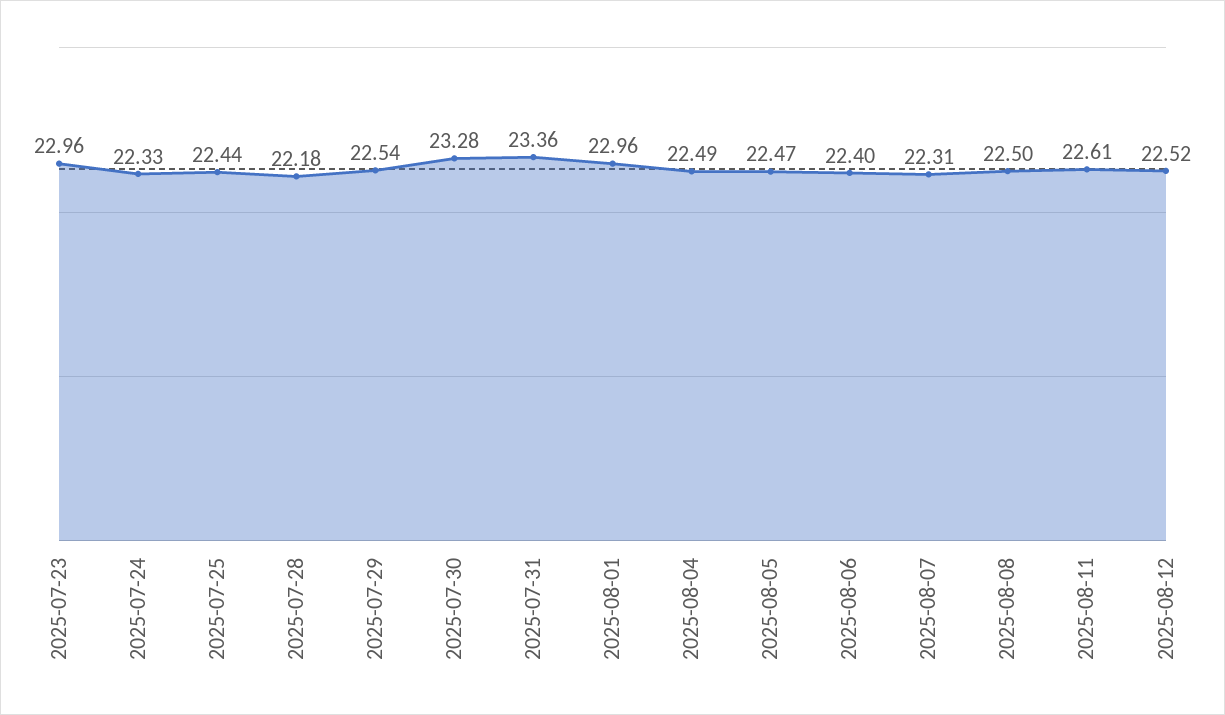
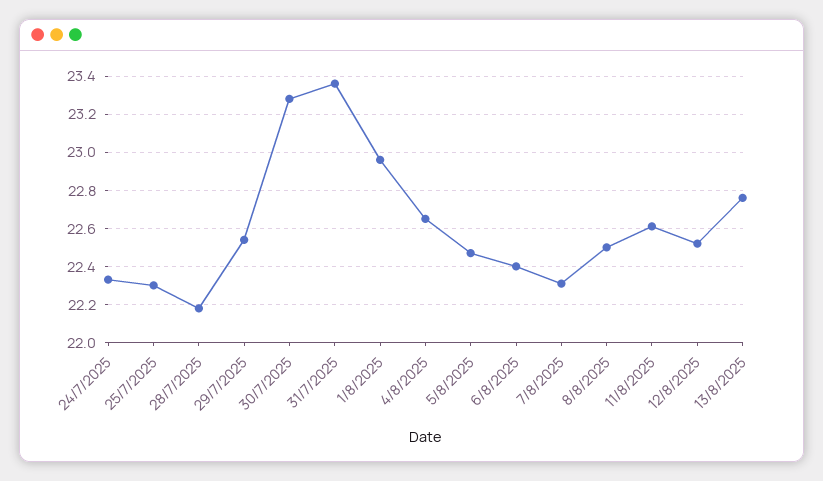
2025-07-23: 22.96 -> none
2025-07-25: 22.44 -> 22.3
2025-08-04: 22.49 -> 22.65
13/8/2025: none -> 22.75

